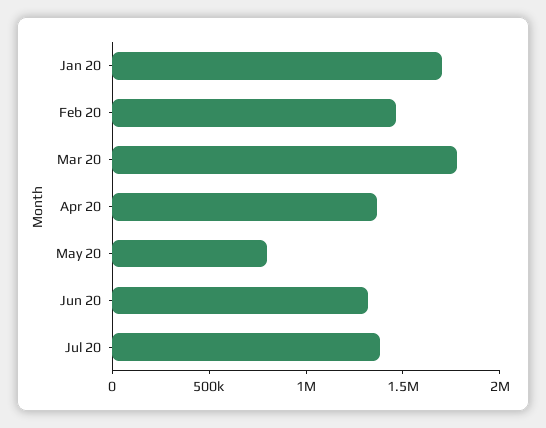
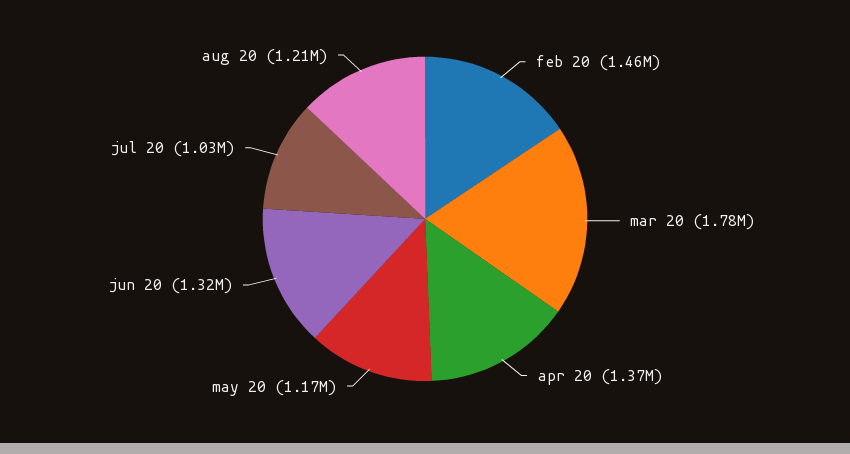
Jan 20: 1700000 -> none
May 20: 800000 -> 1170000
Jul 20: 1400000 -> 1030000
aug 20: none -> 1210000

